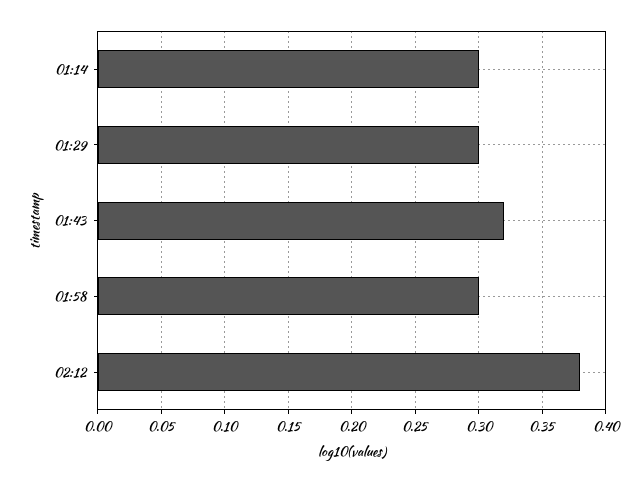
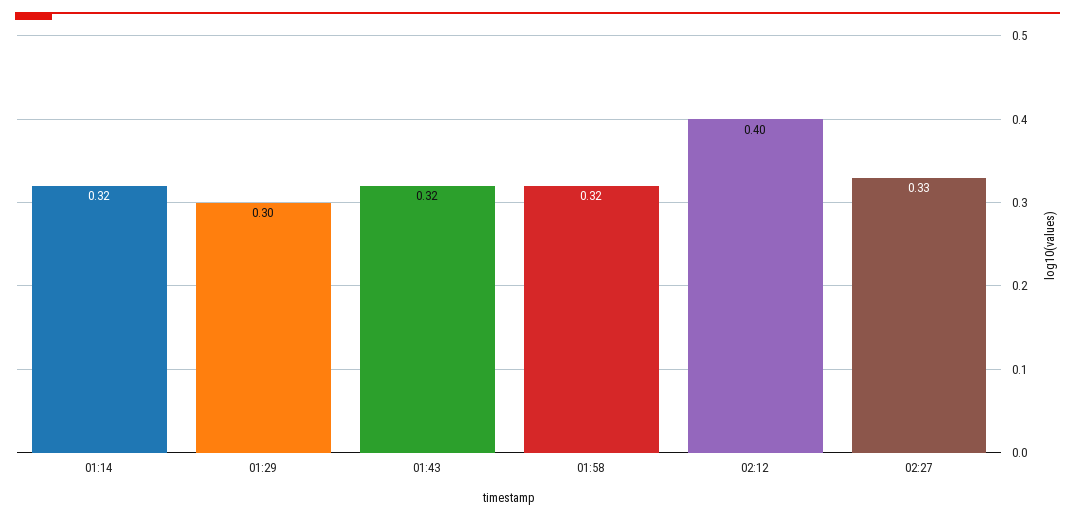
01:14: 0.3 -> 0.32
01:58: 0.3 -> 0.32
02:12: 0.38 -> 0.4
02:27: none -> 0.33

